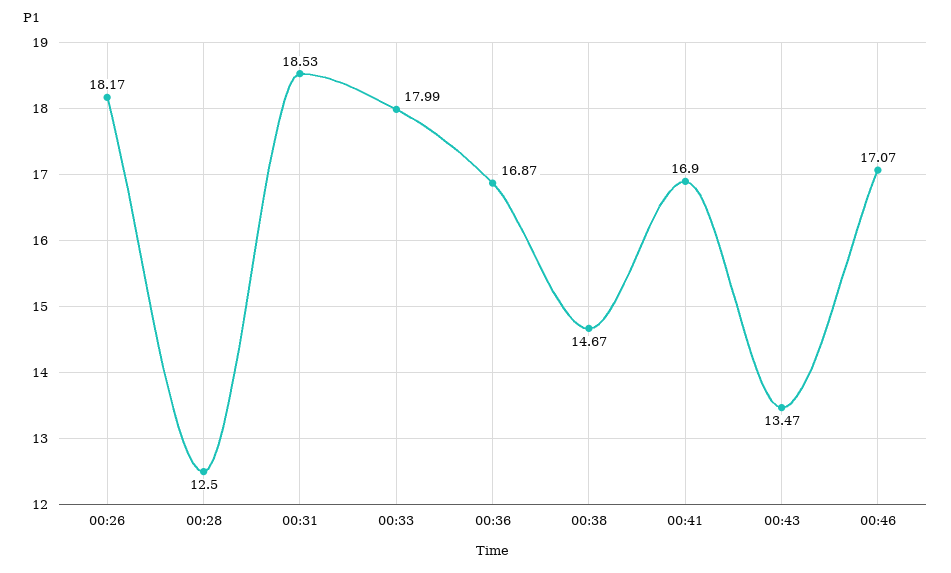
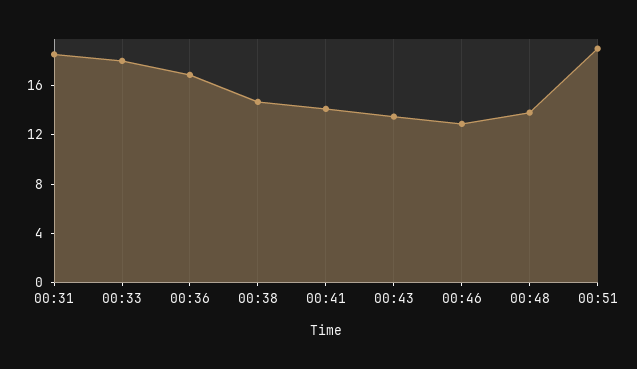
00:26: 18.17 -> none
00:28: 12.5 -> none
00:41: 16.9 -> 14
00:46: 17.07 -> 13
00:48: none -> 14
00:51: none -> 19

